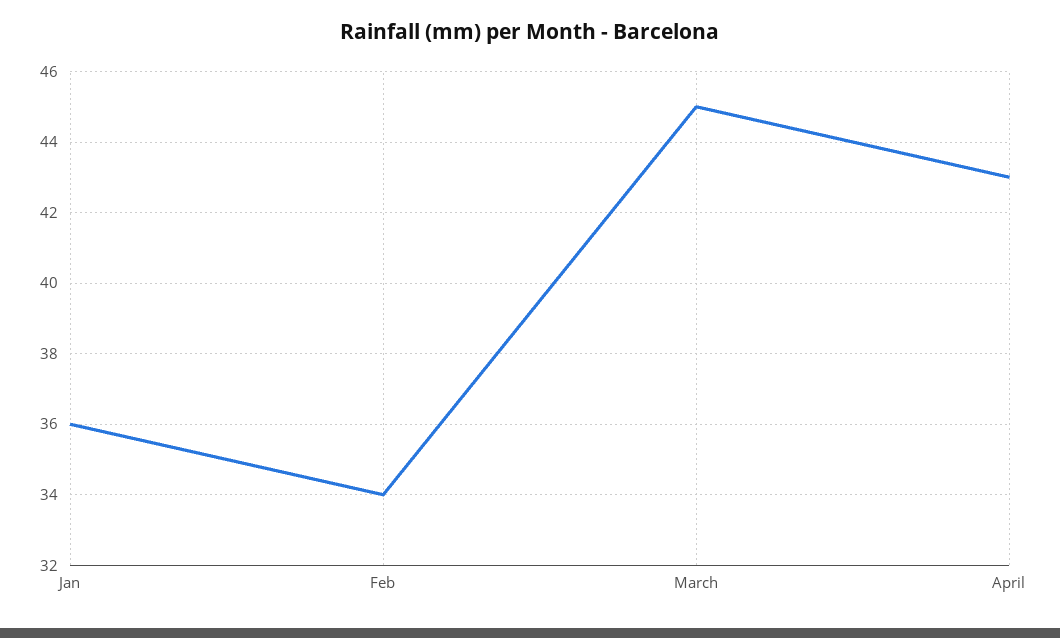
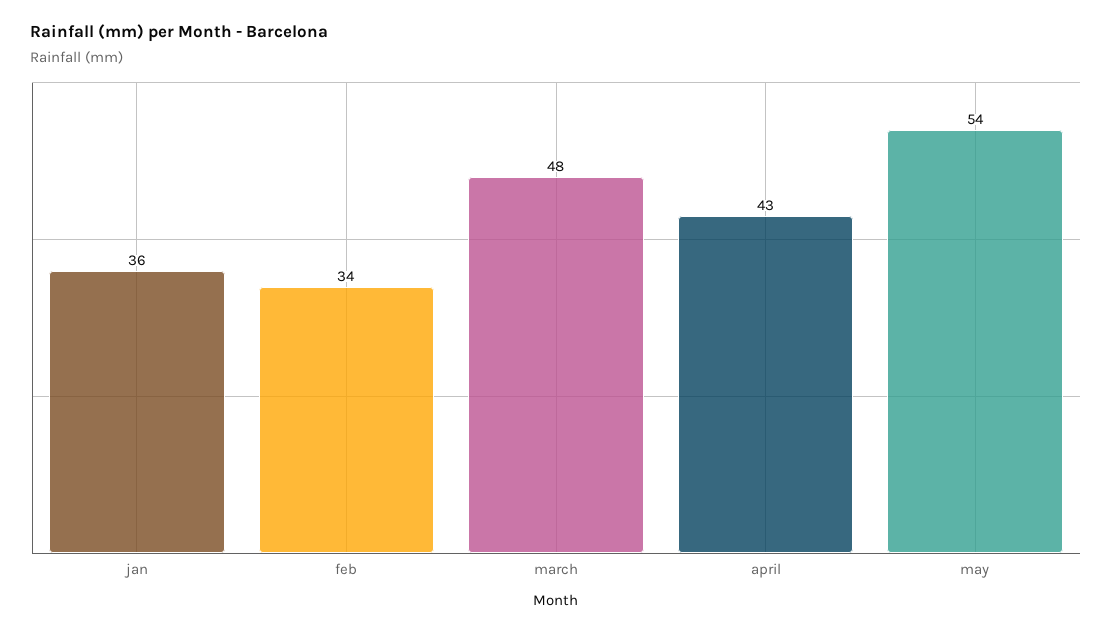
March: 45 -> 48
may: none -> 54

